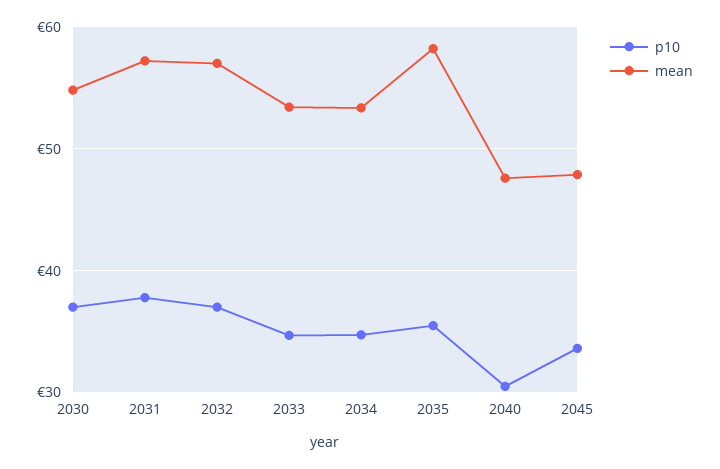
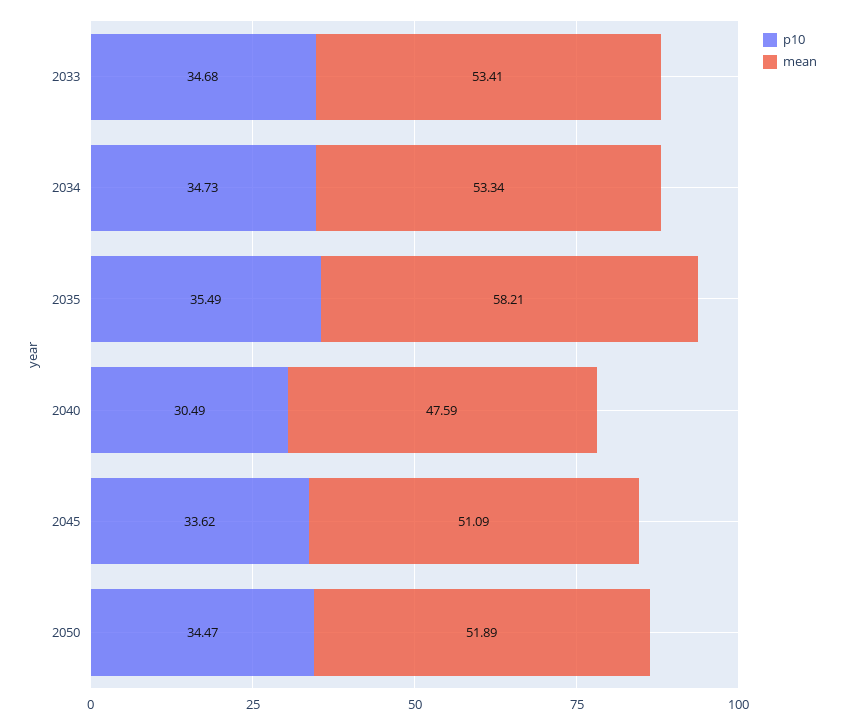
p10, 2030: 37 -> none
mean, 2030: 55 -> none
p10, 2031: 38 -> none
mean, 2031: 57 -> none
p10, 2032: 37 -> none
mean, 2032: 57 -> none
mean, 2045: 48 -> 51.09
p10, 2050: none -> 34.47
mean, 2050: none -> 51.89

